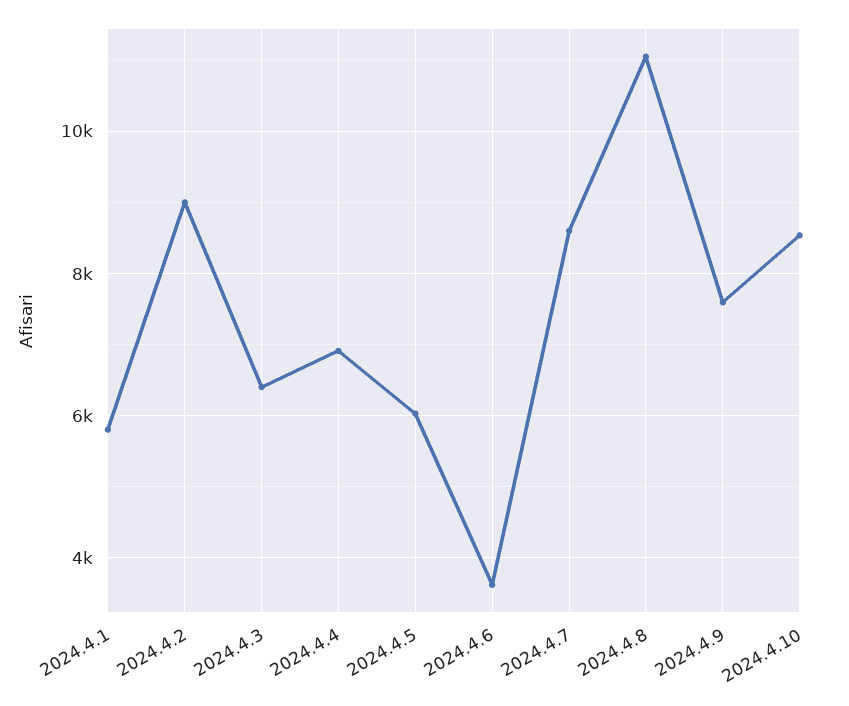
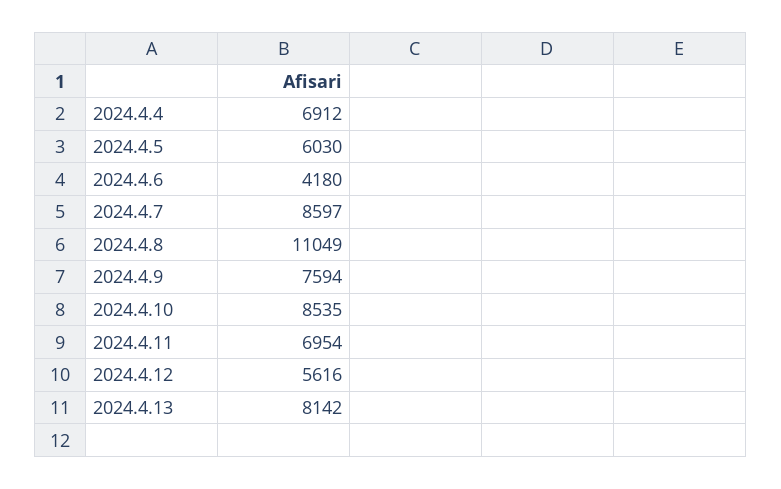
2024.4.1: 5800 -> none
2024.4.2: 9000 -> none
2024.4.3: 6400 -> none
2024.4.6: 3600 -> 4180
2024.4.11: none -> 6954
2024.4.12: none -> 5616
2024.4.13: none -> 8142

